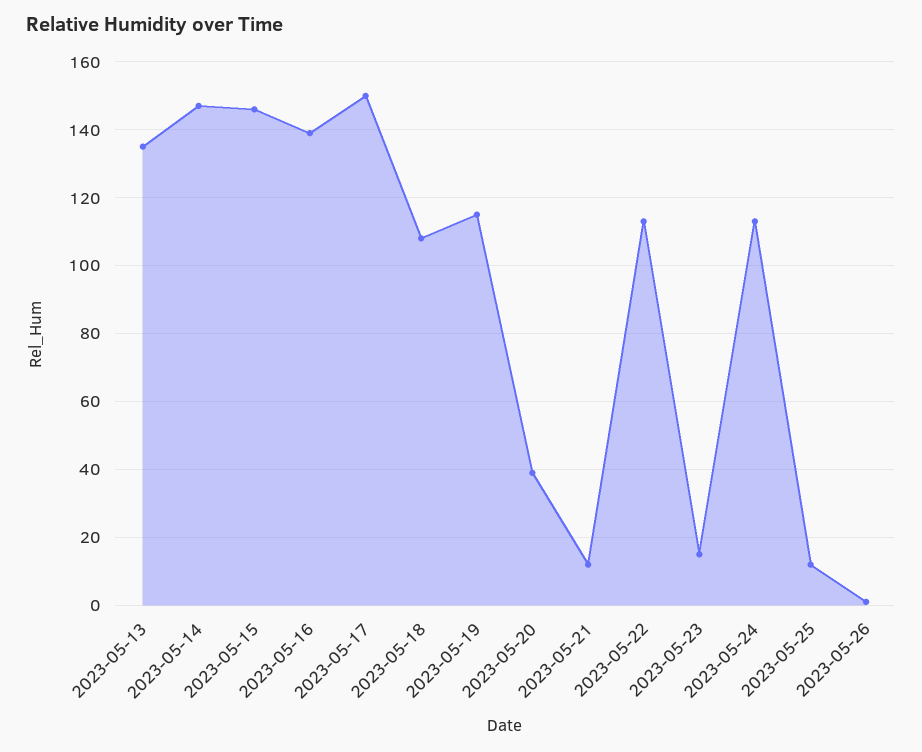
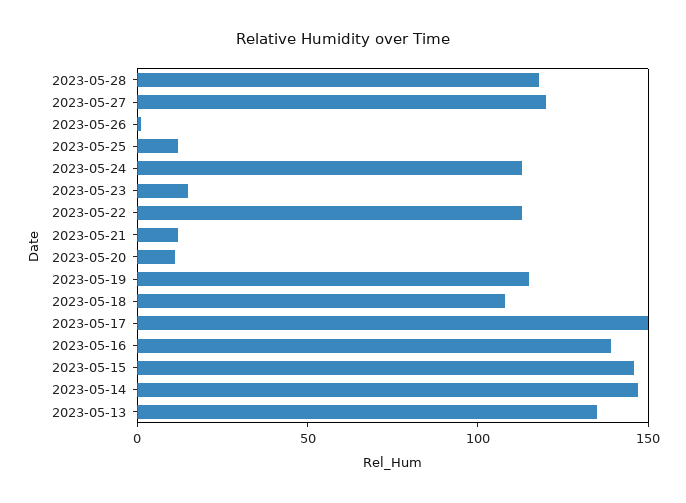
2023-05-20: 40 -> 10
2023-05-28: none -> 120
2023-05-27: none -> 120

